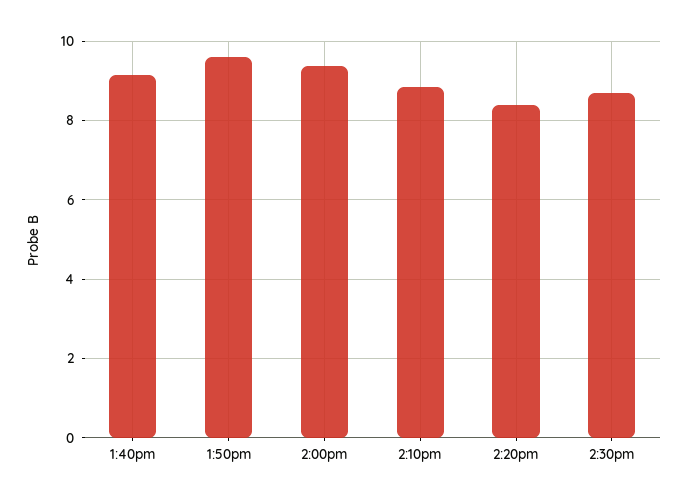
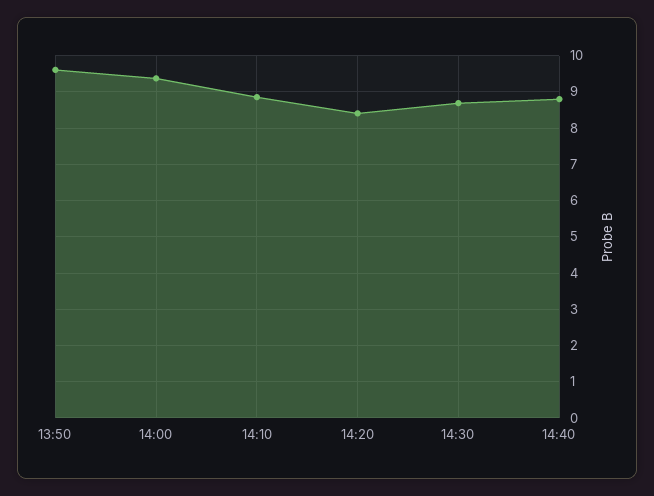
1:40pm: 9.2 -> none
14:40: none -> 8.8

